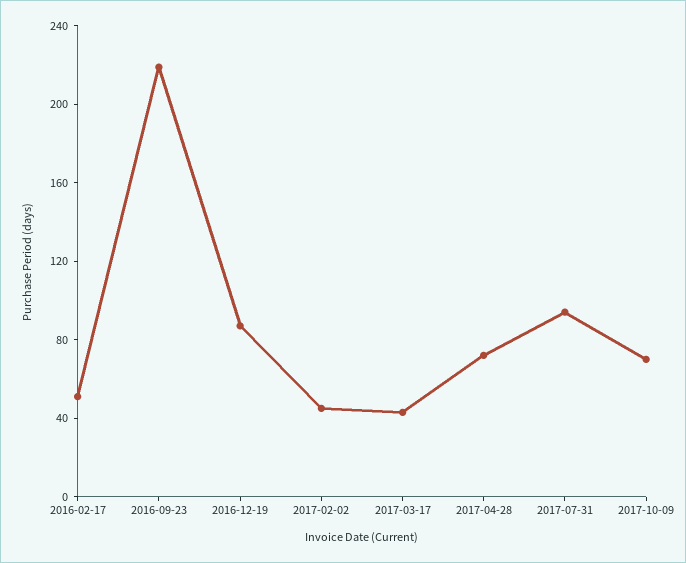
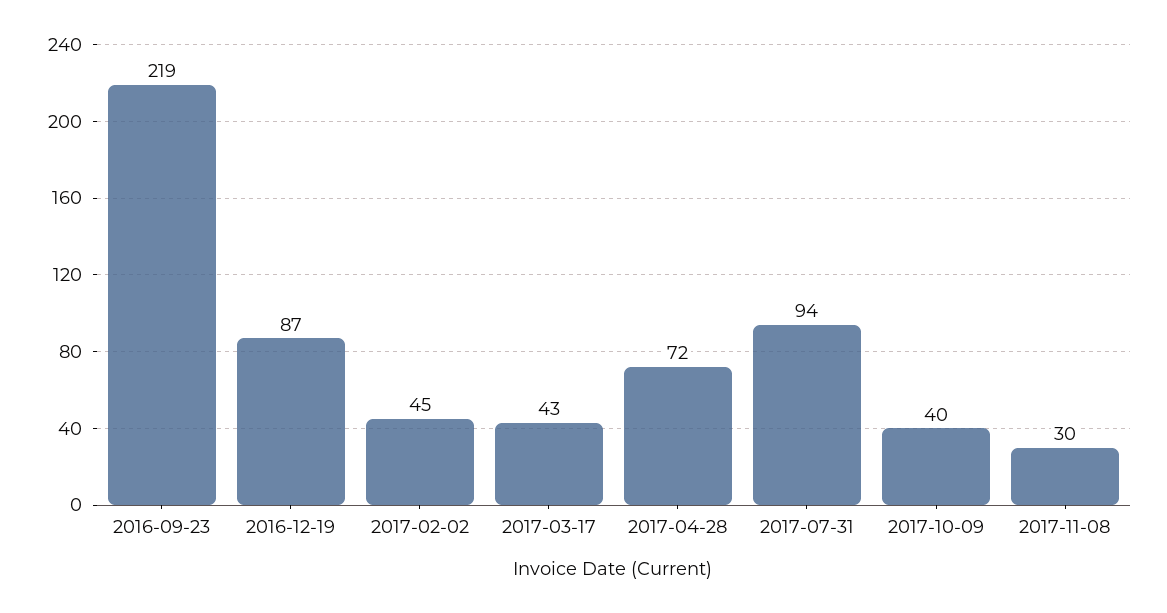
2016-02-17: 50 -> none
2017-10-09: 70 -> 40
2017-11-08: none -> 30

